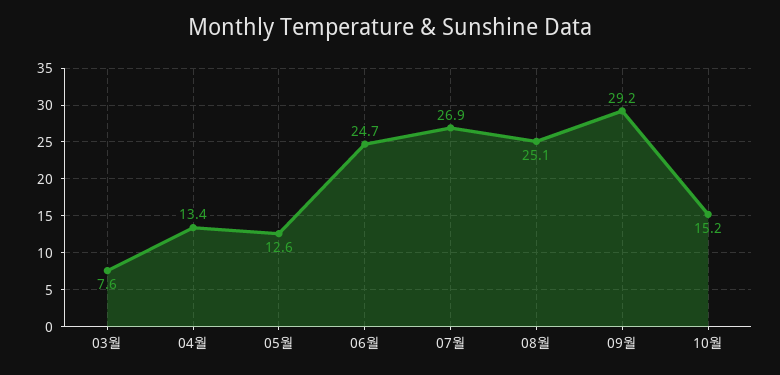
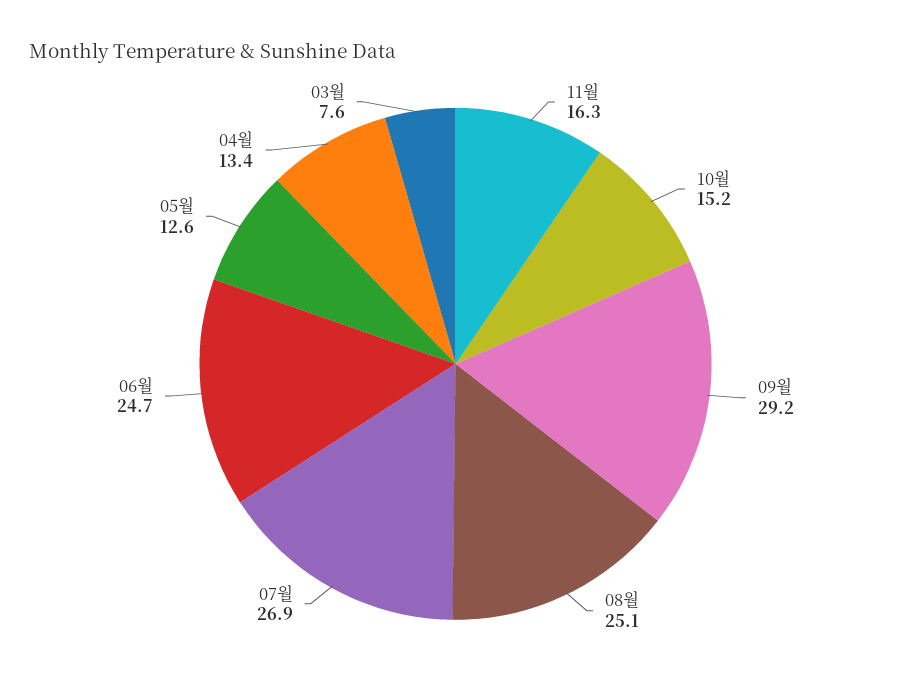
11월: none -> 16.3

